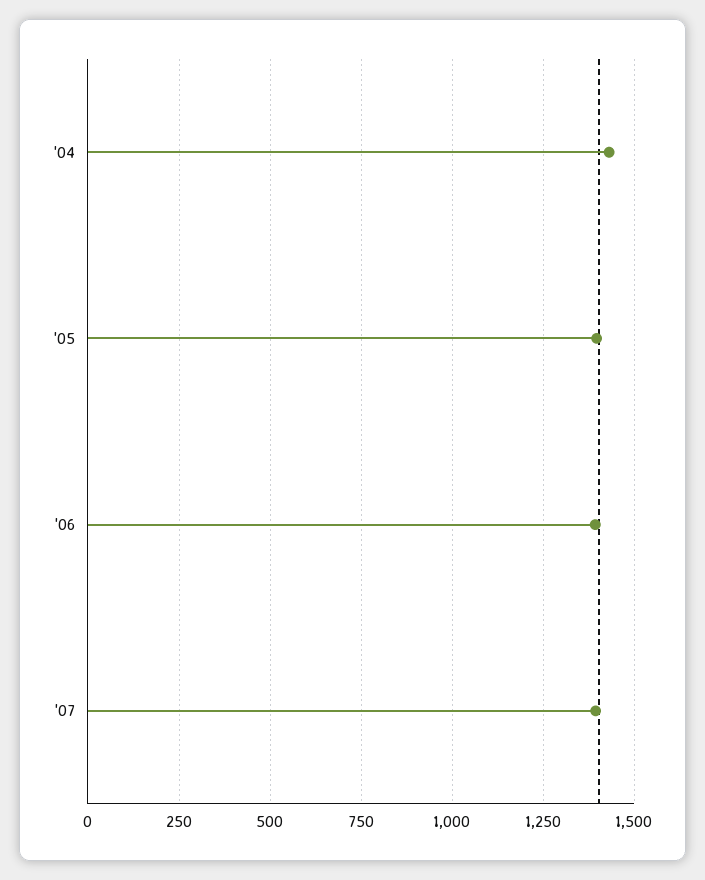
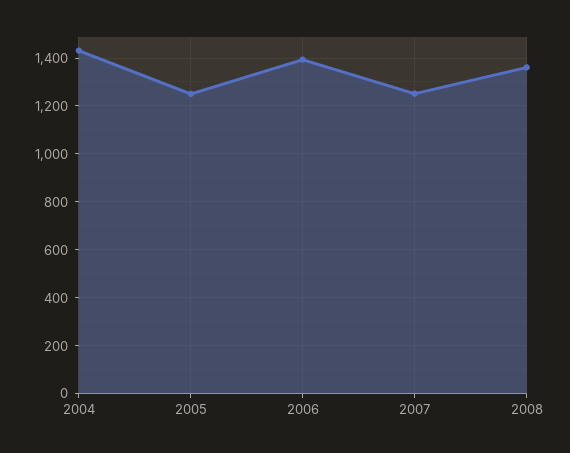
'05: 1400 -> 1250
'07: 1400 -> 1250
2008: none -> 1350

